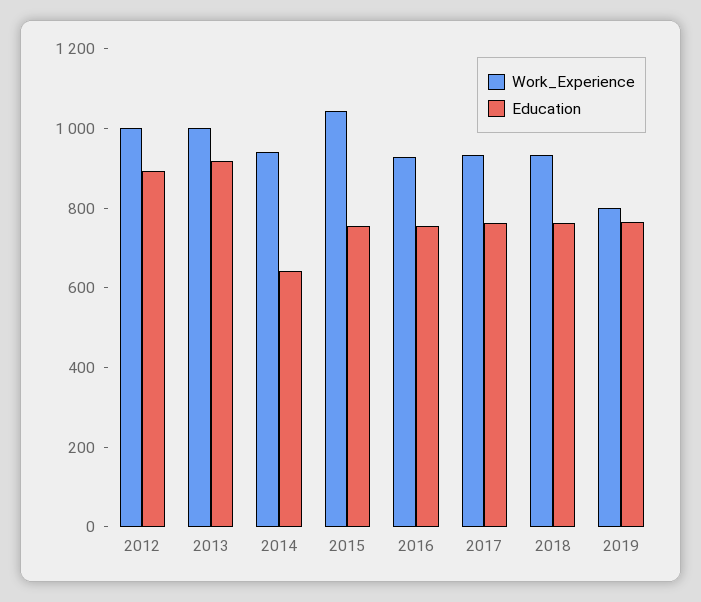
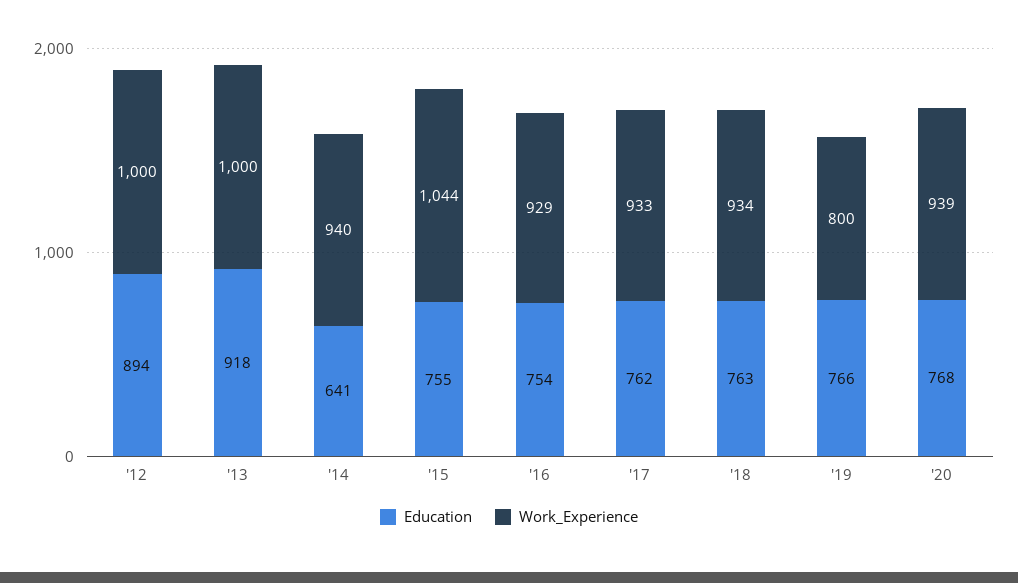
Education, '20: none -> 768
Work_Experience, '20: none -> 939

